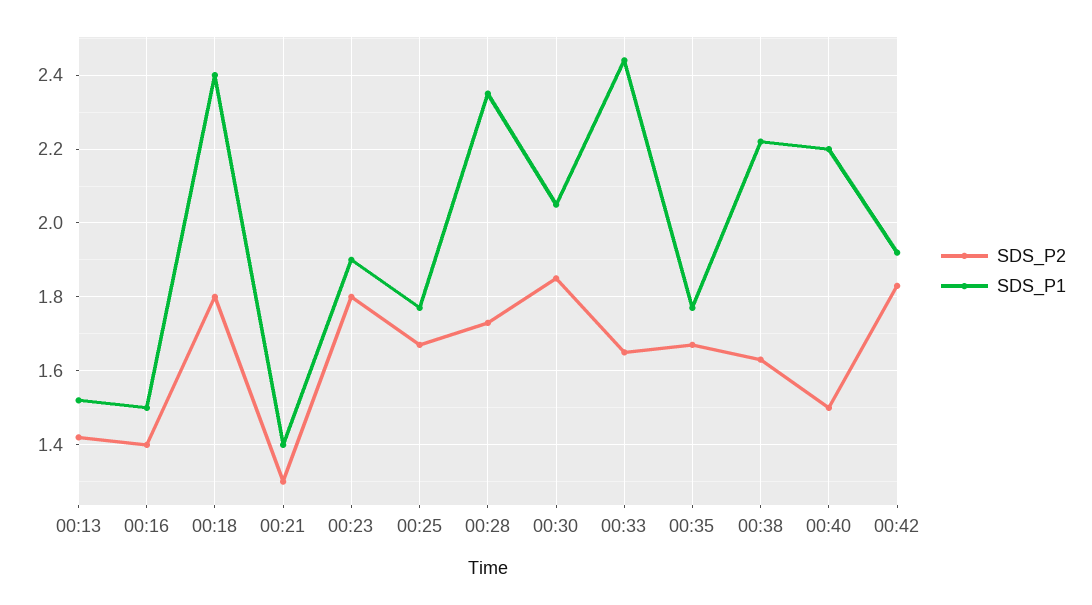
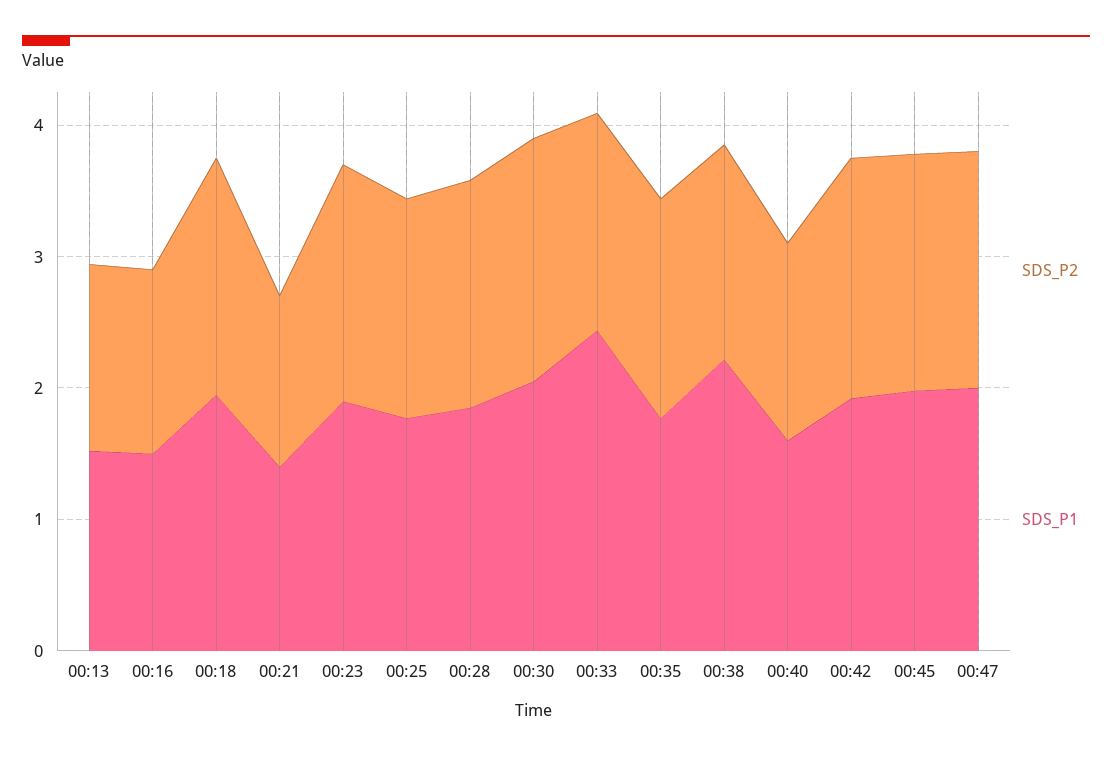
SDS_P1, 00:18: 2.4 -> 2
SDS_P1, 00:28: 2.35 -> 1.8
SDS_P1, 00:40: 2.2 -> 1.6
SDS_P2, 00:45: none -> 1.8
SDS_P1, 00:45: none -> 2
SDS_P2, 00:47: none -> 1.8
SDS_P1, 00:47: none -> 2

